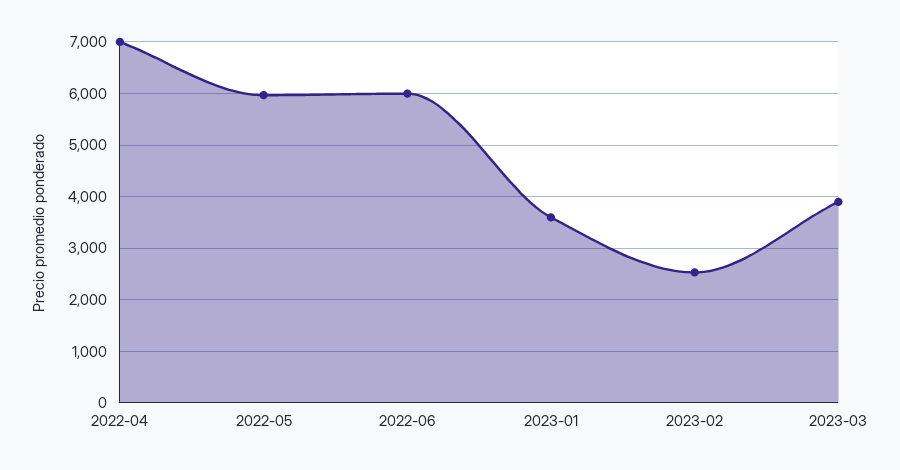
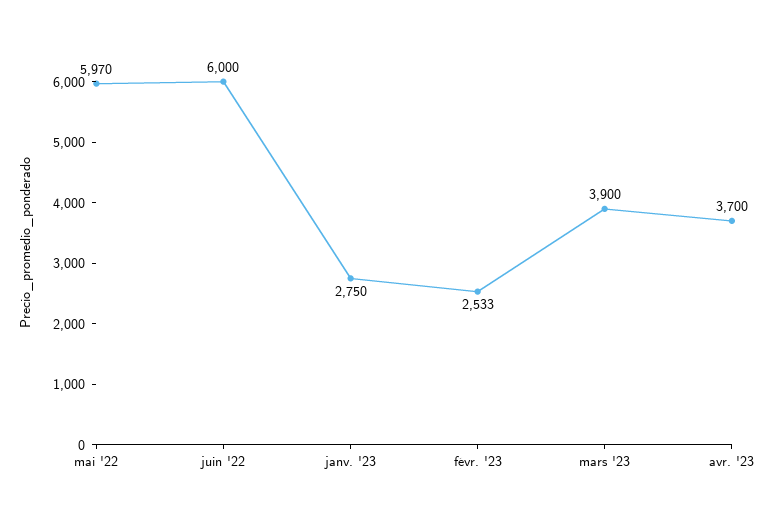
2022-04: 7000 -> none
2023-01: 3600 -> 2750
avr. '23: none -> 3700

